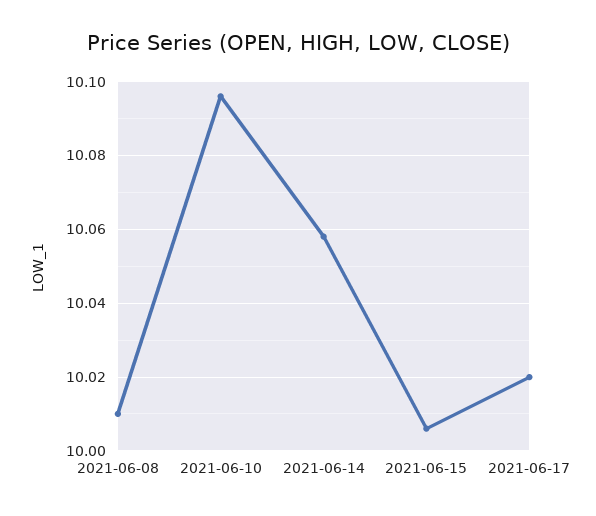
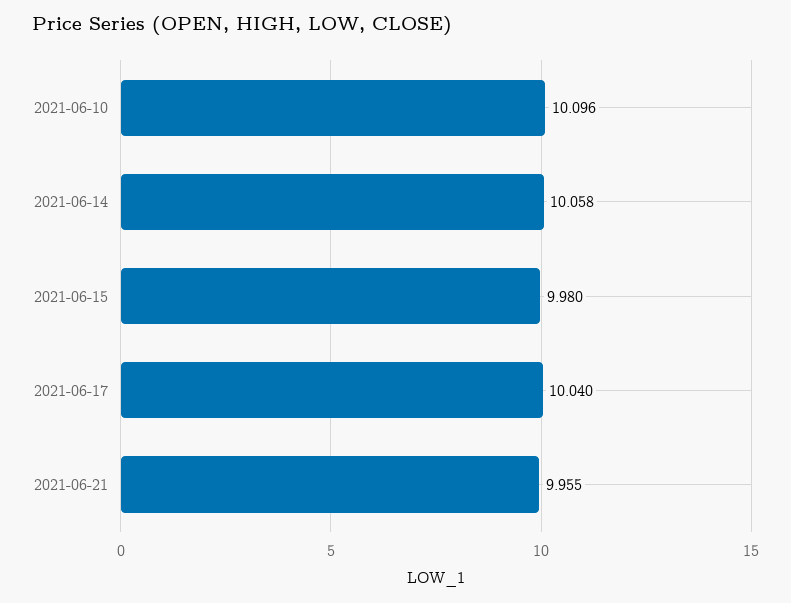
2021-06-08: 10.01 -> none
2021-06-15: 10.005 -> 9.98
2021-06-17: 10.02 -> 10.04
2021-06-21: none -> 9.955

